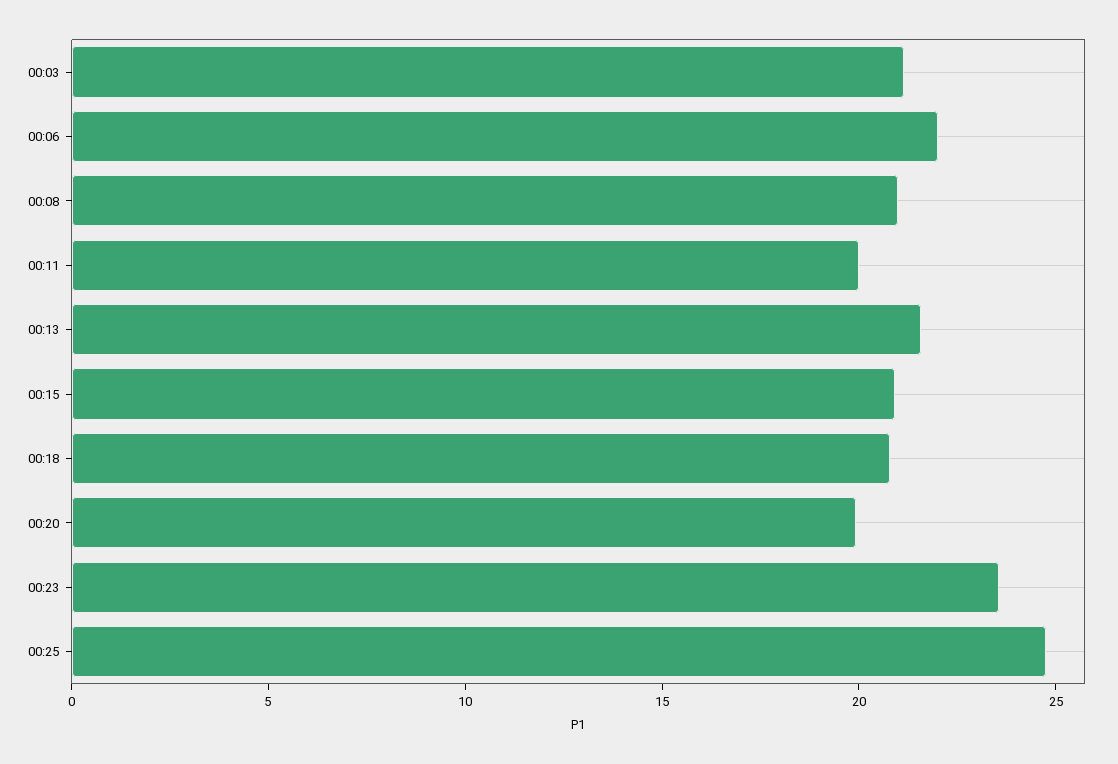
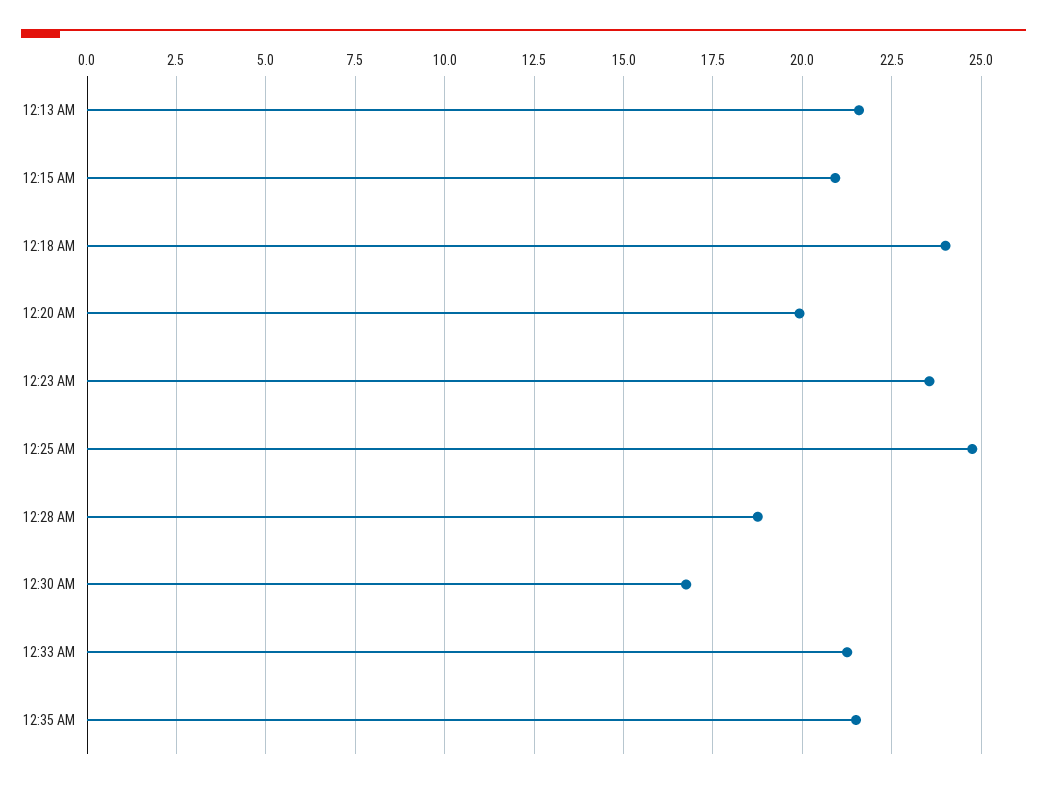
00:03: 21 -> none
00:06: 22 -> none
00:08: 21 -> none
00:11: 20 -> none
00:18: 21 -> 24
12:28 AM: none -> 18.75
12:30 AM: none -> 16.75
12:33 AM: none -> 21.25
12:35 AM: none -> 21.5

